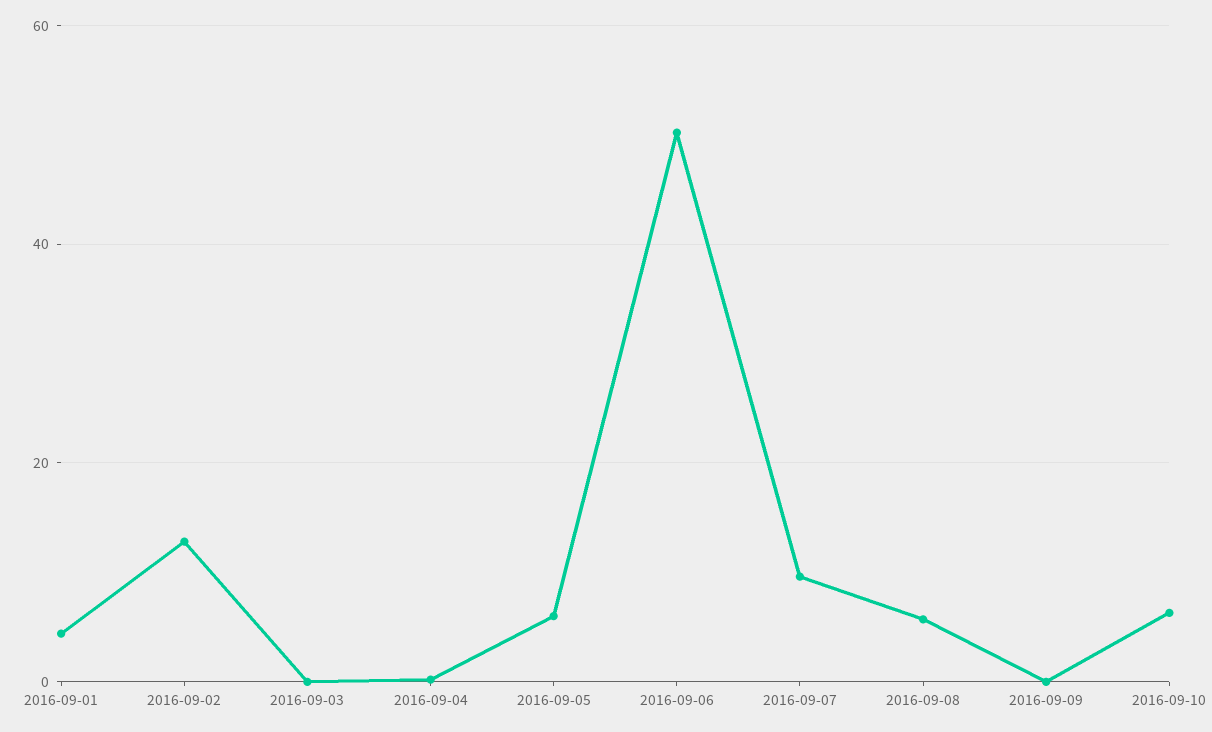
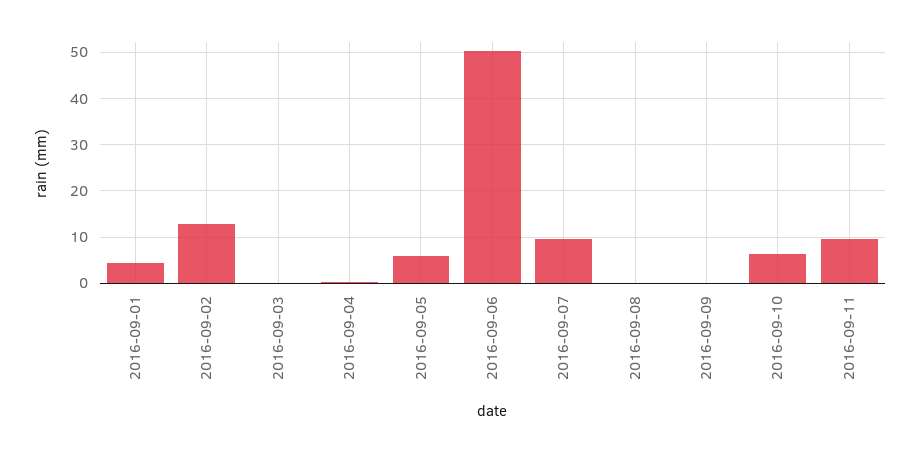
2016-09-08: 6 -> 0
2016-09-11: none -> 10

